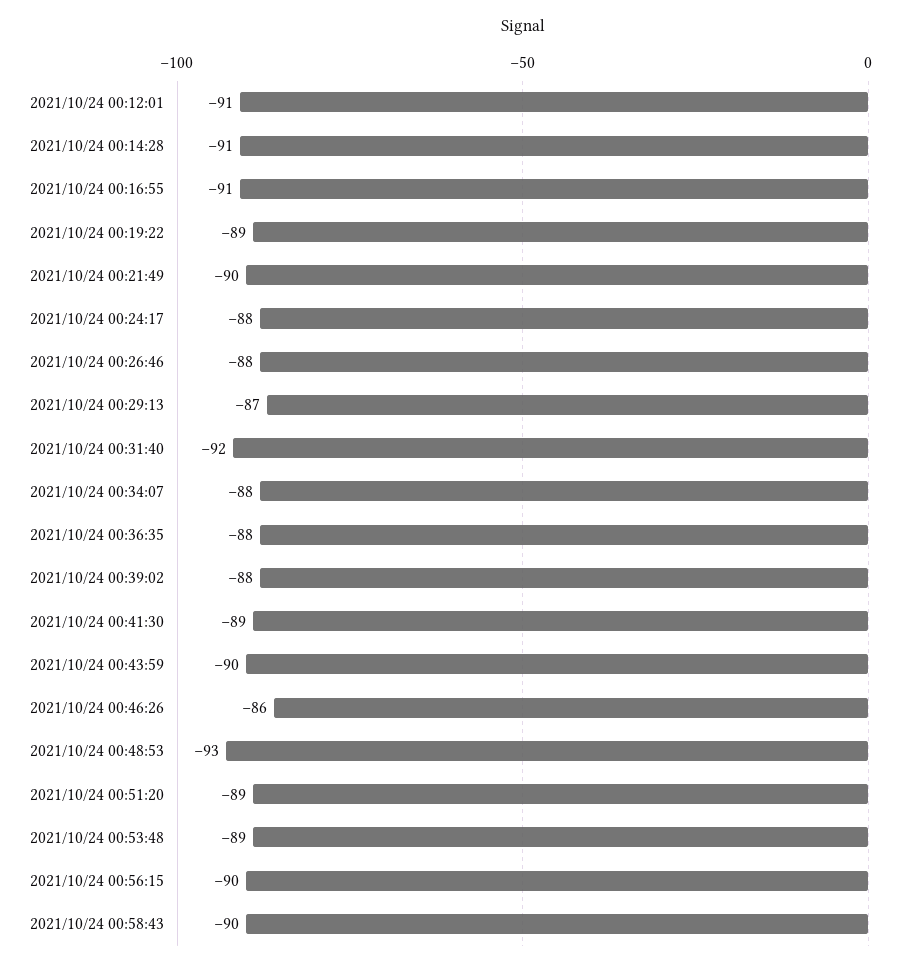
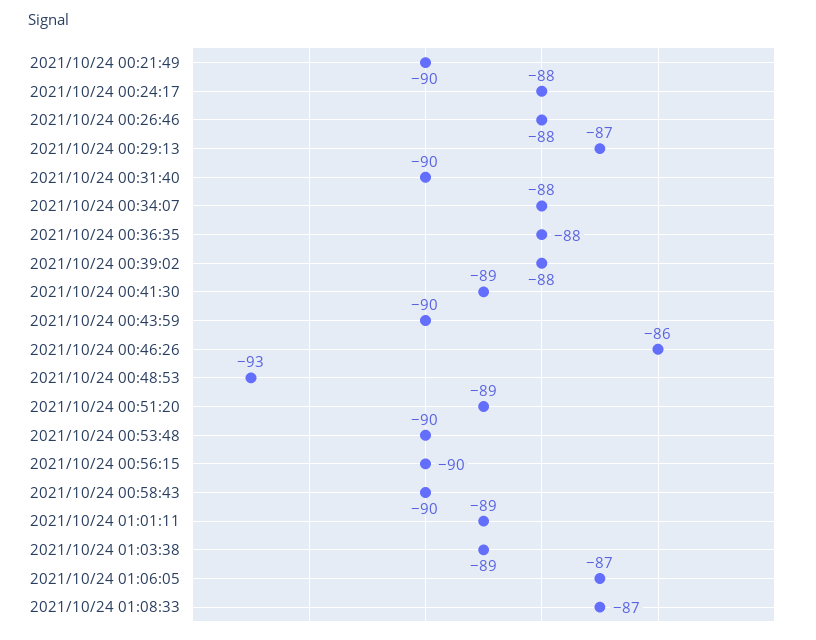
2021/10/24 00:12:01: -91 -> none
2021/10/24 00:14:28: -91 -> none
2021/10/24 00:16:55: -91 -> none
2021/10/24 00:19:22: -89 -> none
2021/10/24 00:31:40: -92 -> -90
2021/10/24 00:53:48: -89 -> -90
2021/10/24 01:01:11: none -> -89
2021/10/24 01:03:38: none -> -89
2021/10/24 01:06:05: none -> -87
2021/10/24 01:08:33: none -> -87

